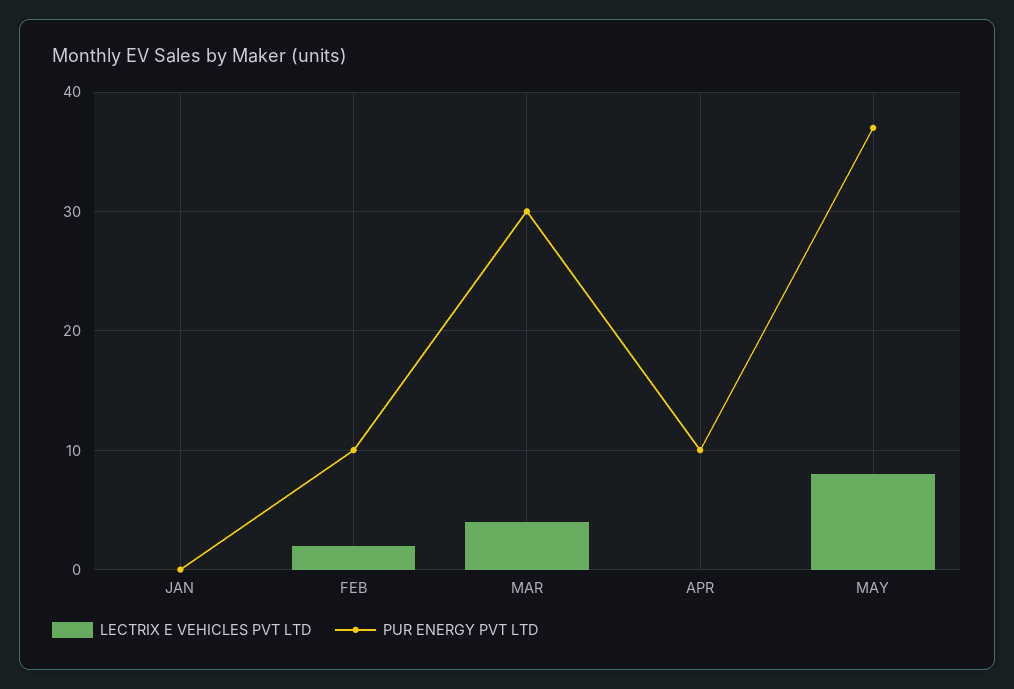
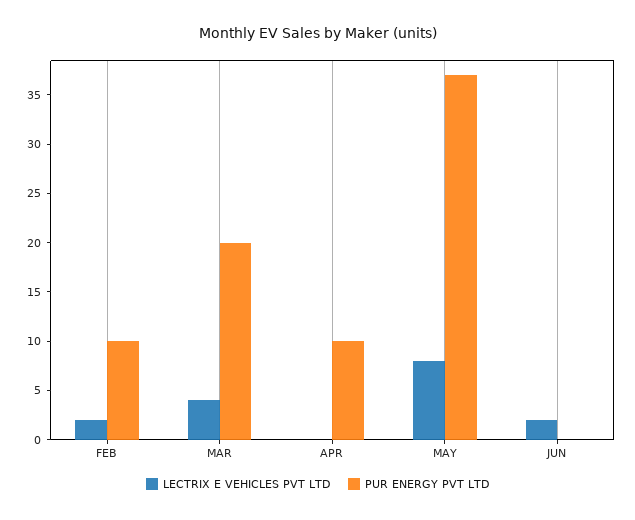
LECTRIX E VEHICLES PVT LTD, JAN: 0 -> none
PUR ENERGY PVT LTD, JAN: 0 -> none
PUR ENERGY PVT LTD, MAR: 30 -> 20
LECTRIX E VEHICLES PVT LTD, JUN: none -> 2
PUR ENERGY PVT LTD, JUN: none -> 0

